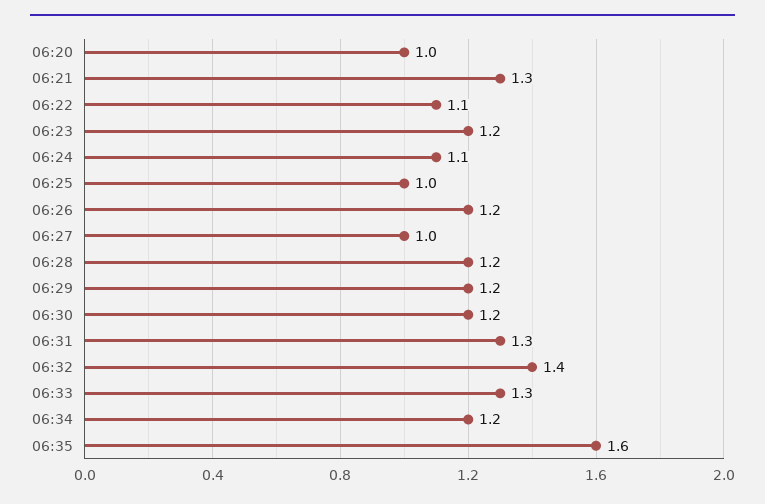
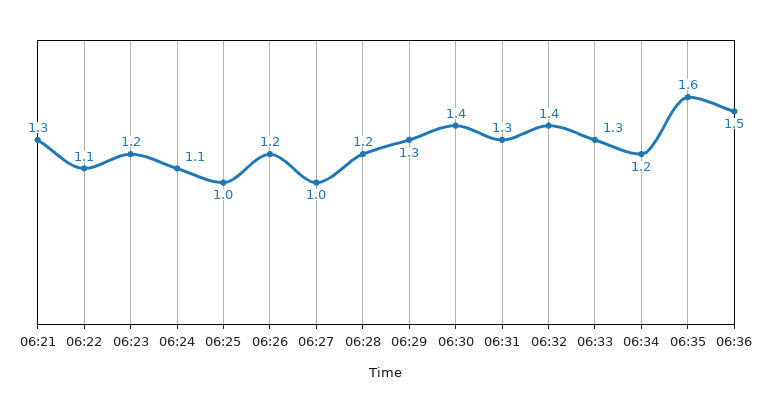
06:20: 1 -> none
06:29: 1.2 -> 1.3
06:30: 1.2 -> 1.4
06:36: none -> 1.5

